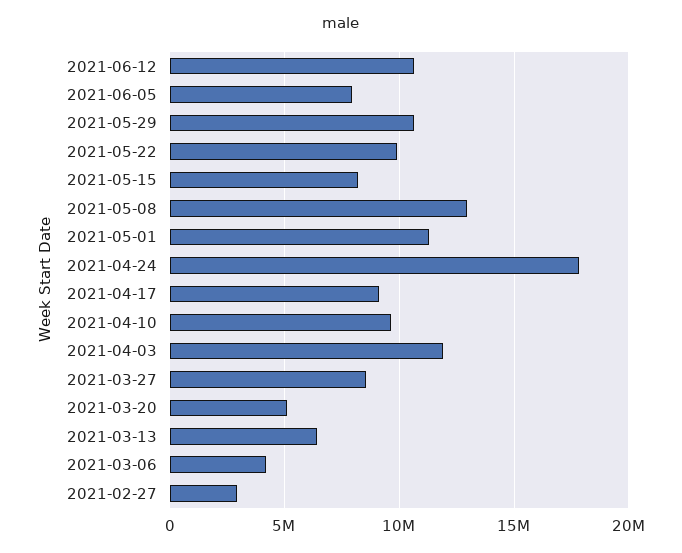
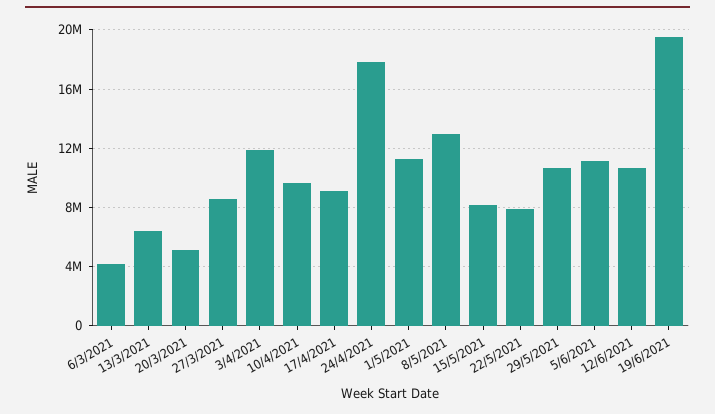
2021-06-05: 8000000 -> 11000000
2021-05-22: 10000000 -> 8000000
2021-02-27: 3000000 -> none
19/6/2021: none -> 19500000

